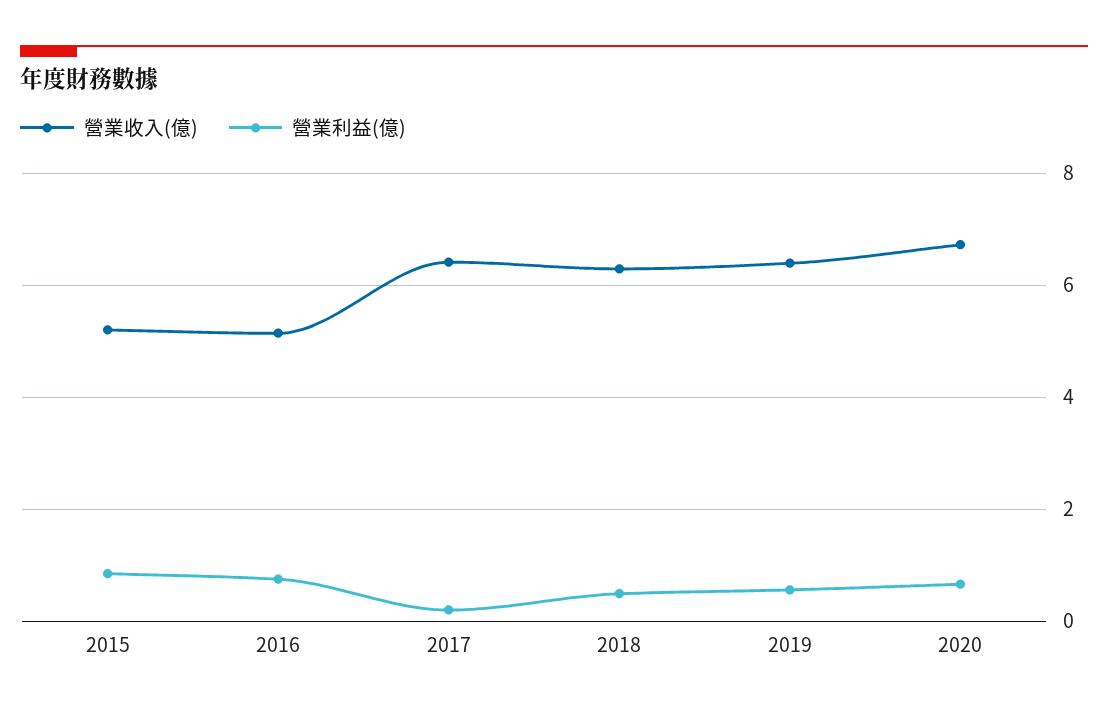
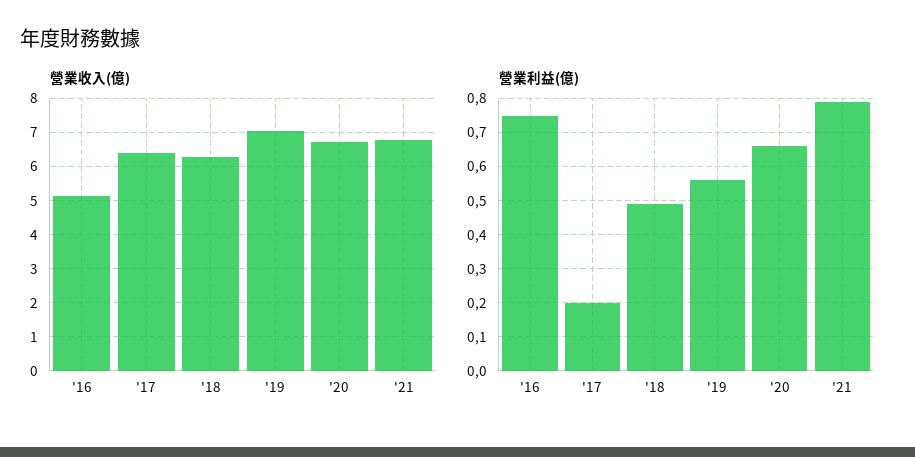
營業收入(億), 2015: 5.2 -> none
營業利益(億), 2015: 0.8 -> none
營業收入(億), 2019: 6.4 -> 7
營業收入(億), '21: none -> 6.8
營業利益(億), '21: none -> 0.8

